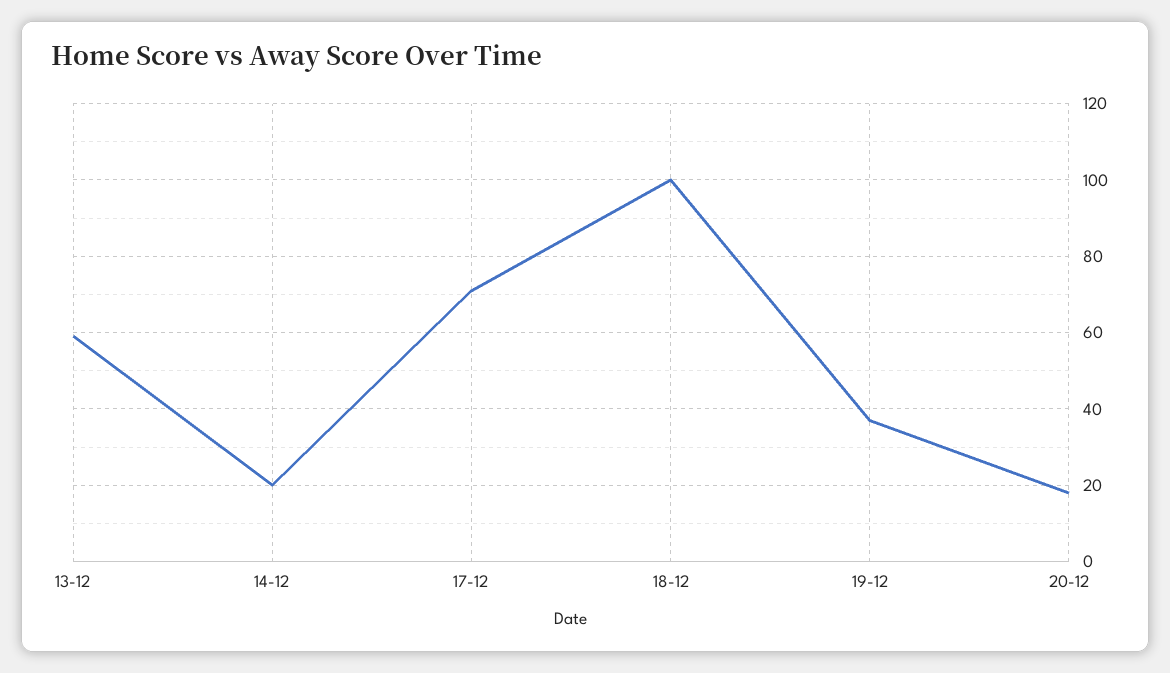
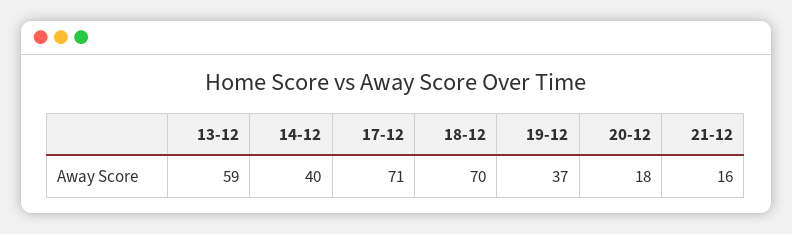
14-12: 20 -> 40
18-12: 100 -> 70
21-12: none -> 16

